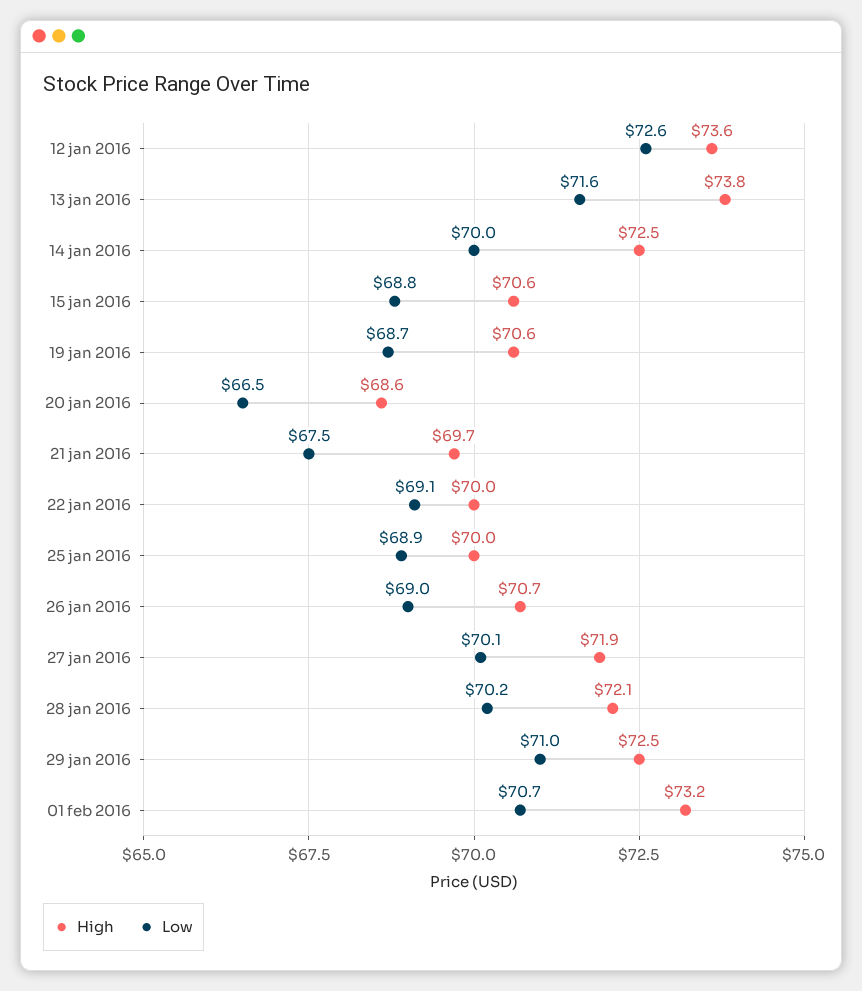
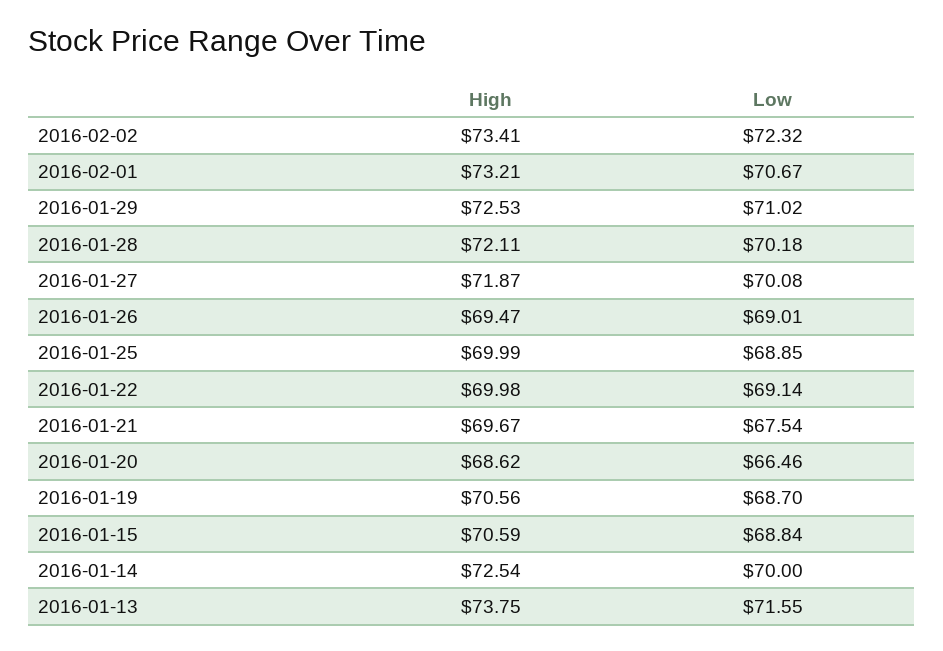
High, 12 jan 2016: 73.6 -> none
Low, 12 jan 2016: 72.6 -> none
High, 26 jan 2016: 70.7 -> 69.47
High, 2016-02-02: none -> 73.41
Low, 2016-02-02: none -> 72.32

